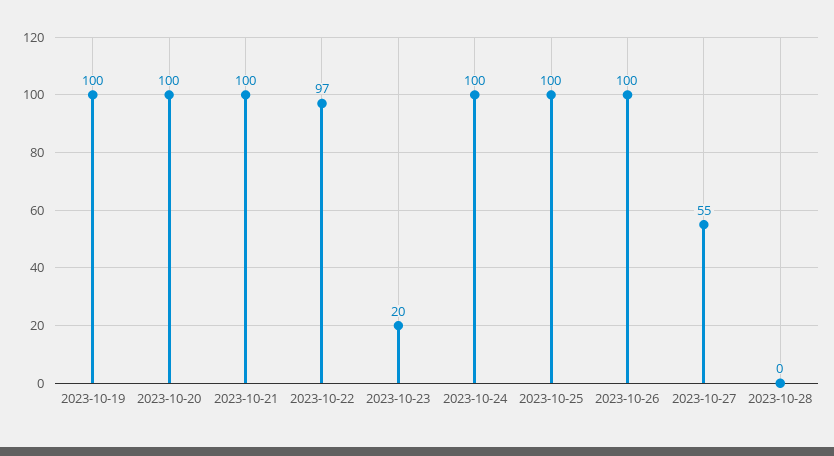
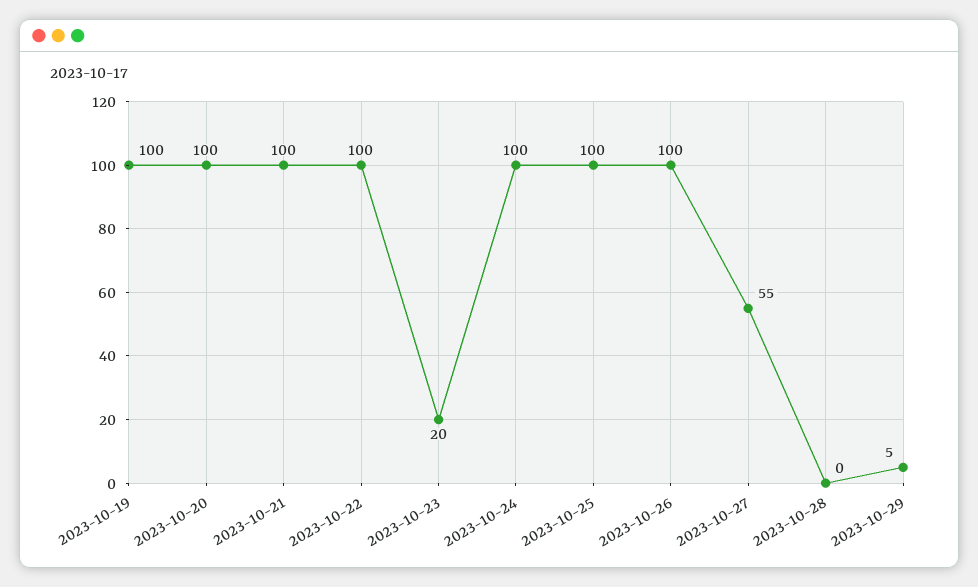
2023-10-22: 97 -> 100
2023-10-29: none -> 5

